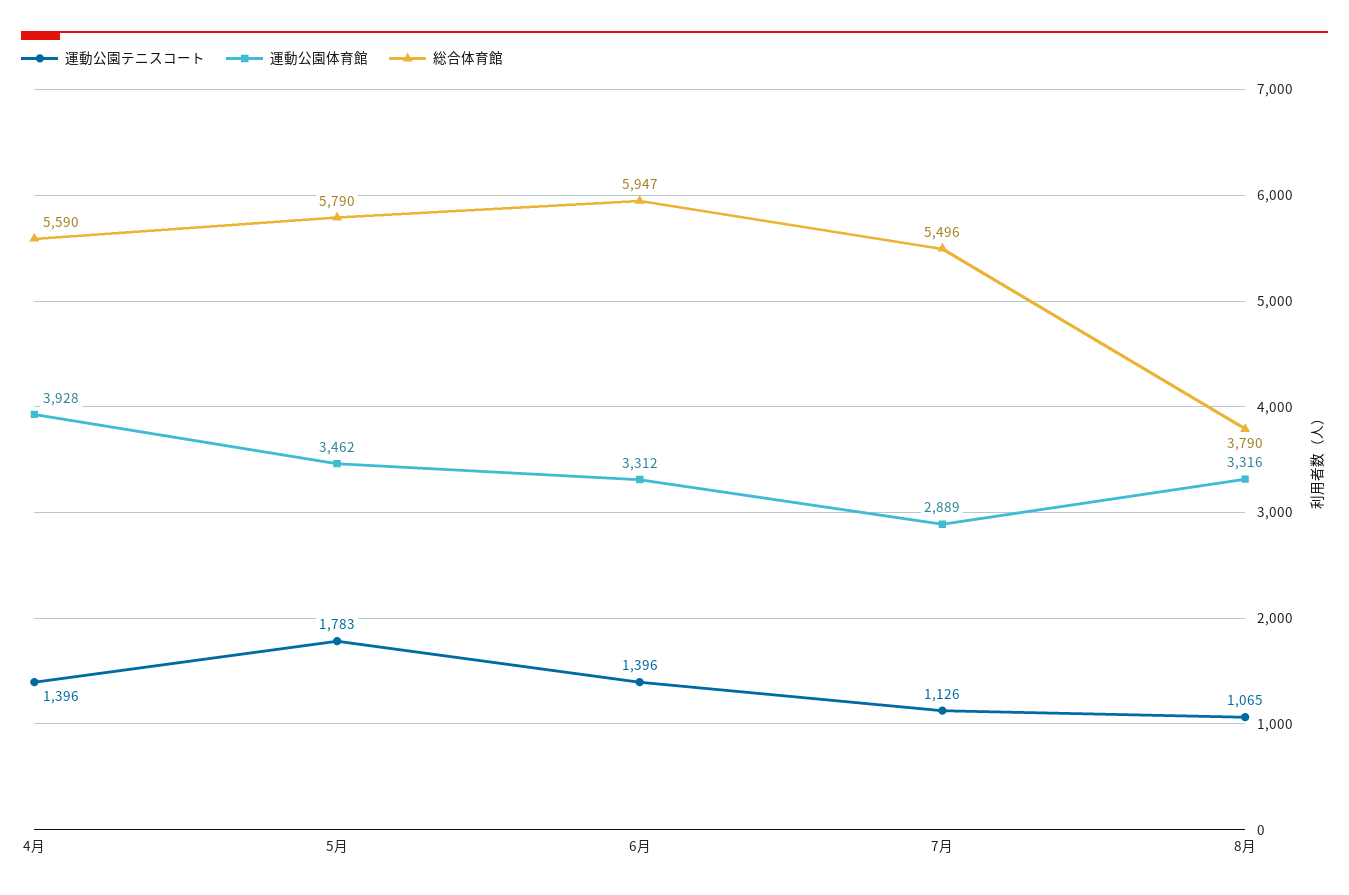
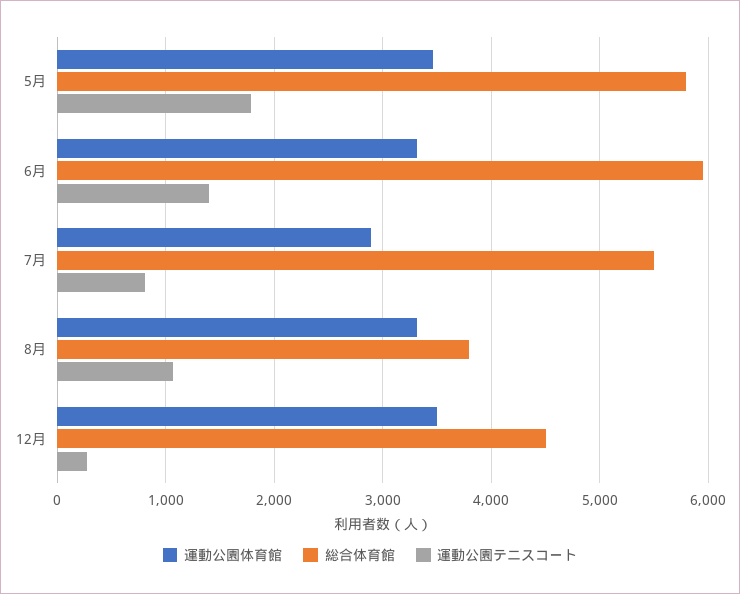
運動公園テニスコート, 4月: 1396 -> none
運動公園体育館, 4月: 3928 -> none
総合体育館, 4月: 5590 -> none
運動公園テニスコート, 7月: 1126 -> 800
運動公園体育館, 12月: none -> 3500
総合体育館, 12月: none -> 4500
運動公園テニスコート, 12月: none -> 300

